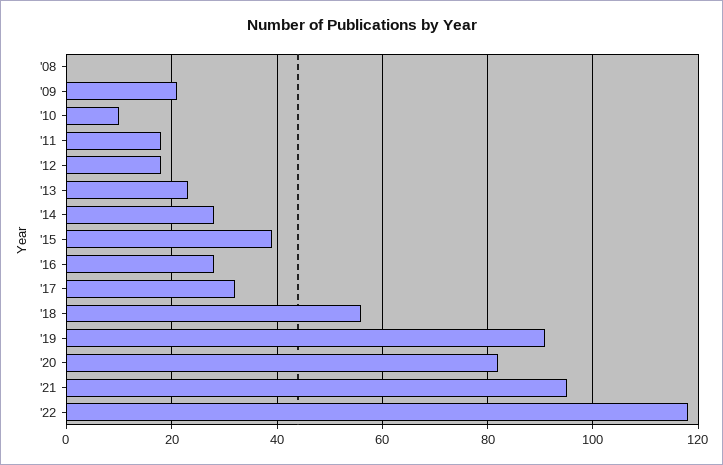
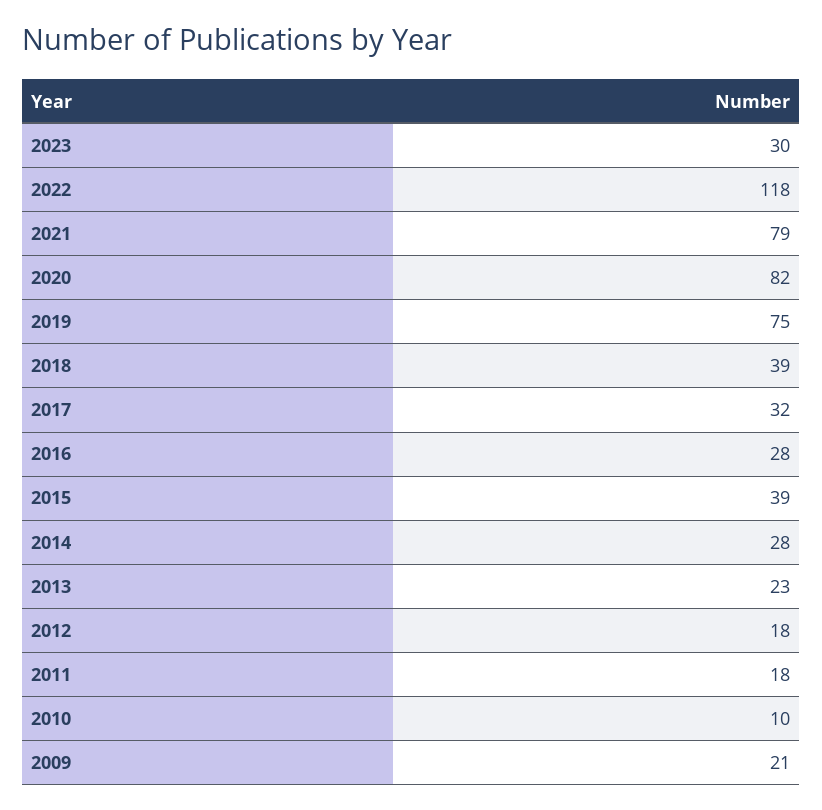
'08: 0 -> none
'18: 55 -> 39
'19: 90 -> 75
'21: 95 -> 79
2023: none -> 30

